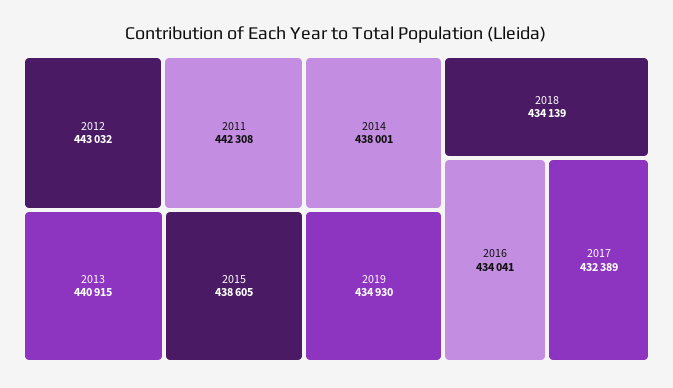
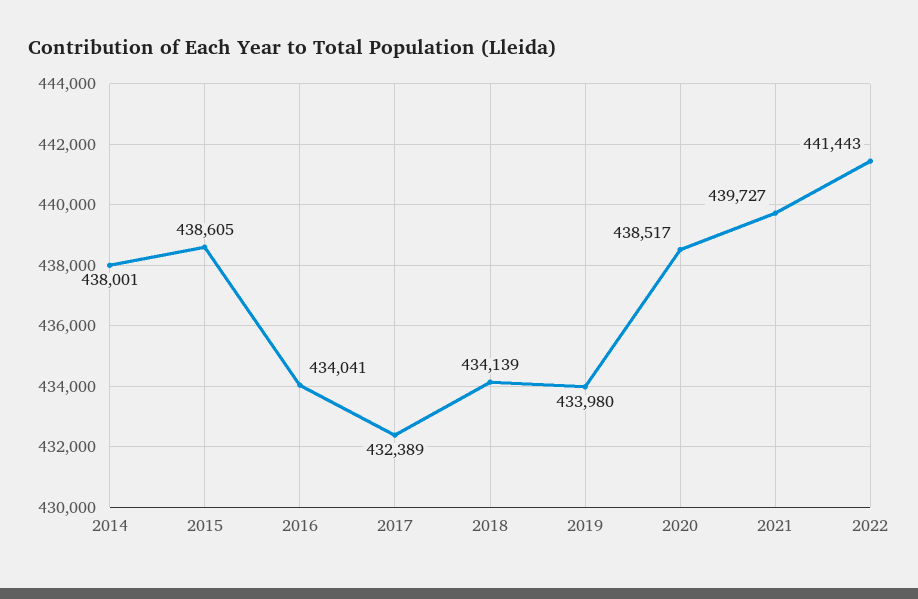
2012: 443032 -> none
2011: 442308 -> none
2013: 440915 -> none
2019: 434930 -> 433980
2020: none -> 438517
2021: none -> 439727
2022: none -> 441443

